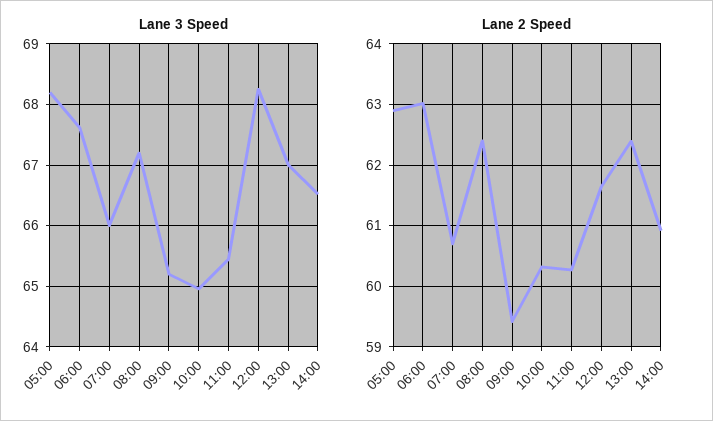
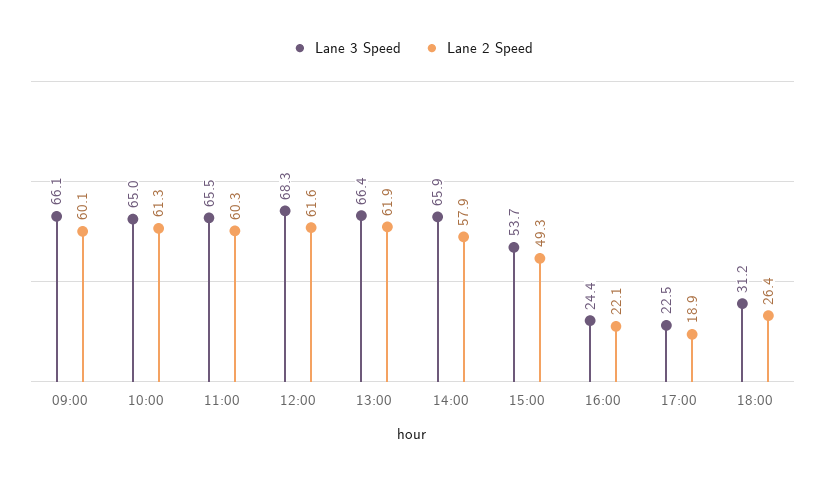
Lane 3 Speed, 05:00: 68.2 -> none
Lane 3 Speed, 06:00: 67.6 -> none
Lane 3 Speed, 07:00: 66 -> none
Lane 3 Speed, 08:00: 67.2 -> none
Lane 3 Speed, 09:00: 65.2 -> 66.1
Lane 3 Speed, 13:00: 67 -> 66.4
Lane 3 Speed, 14:00: 66.5 -> 65.9
Lane 2 Speed, 05:00: 62.9 -> none
Lane 2 Speed, 06:00: 63 -> none
Lane 2 Speed, 07:00: 60.7 -> none
Lane 2 Speed, 08:00: 62.4 -> none
Lane 2 Speed, 09:00: 59.4 -> 60.1
Lane 2 Speed, 10:00: 60.3 -> 61.3
Lane 2 Speed, 13:00: 62.4 -> 61.9
Lane 2 Speed, 14:00: 60.9 -> 57.9
Lane 3 Speed, 15:00: none -> 53.7
Lane 2 Speed, 15:00: none -> 49.3
Lane 3 Speed, 16:00: none -> 24.4
Lane 2 Speed, 16:00: none -> 22.1
Lane 3 Speed, 17:00: none -> 22.5
Lane 2 Speed, 17:00: none -> 18.9
Lane 3 Speed, 18:00: none -> 31.2
Lane 2 Speed, 18:00: none -> 26.4

